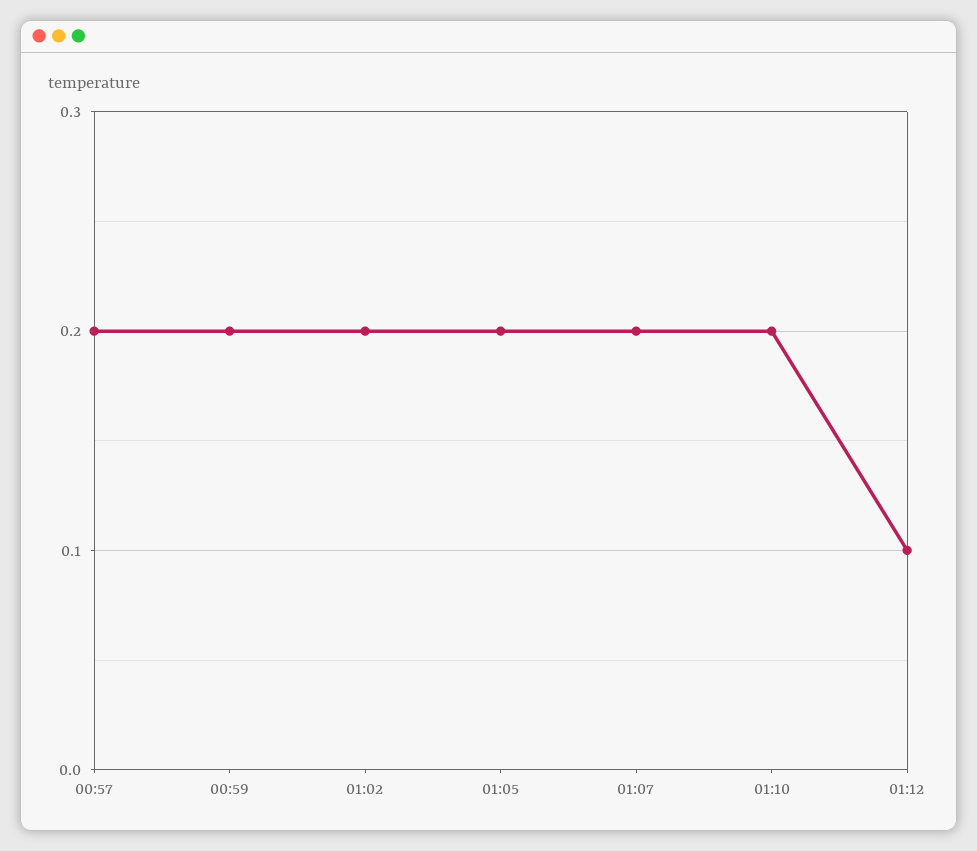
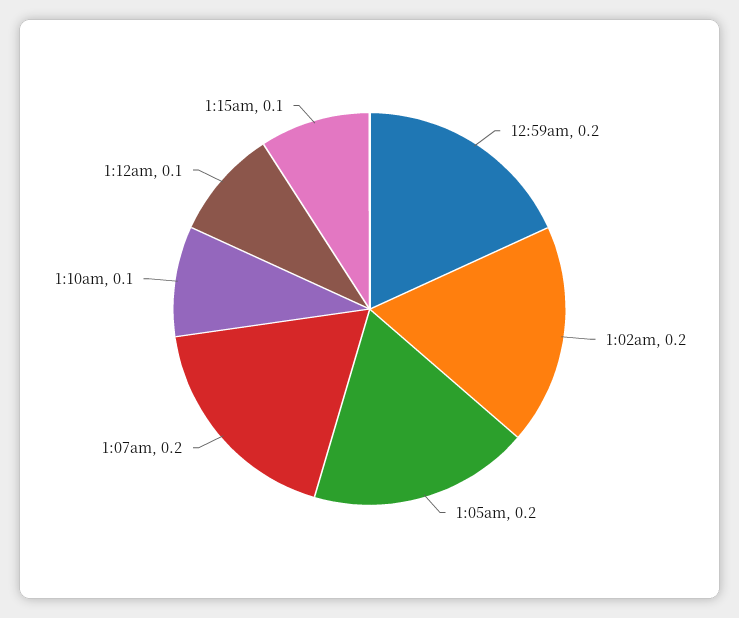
00:57: 0.2 -> none
01:10: 0.2 -> 0.1
1:15am: none -> 0.1

